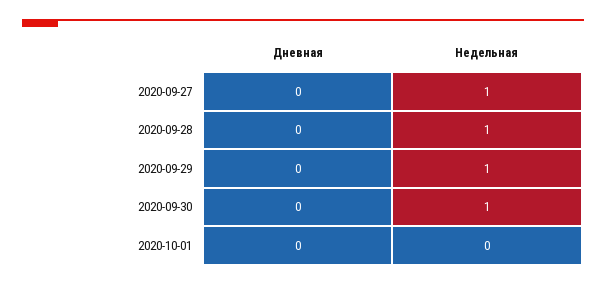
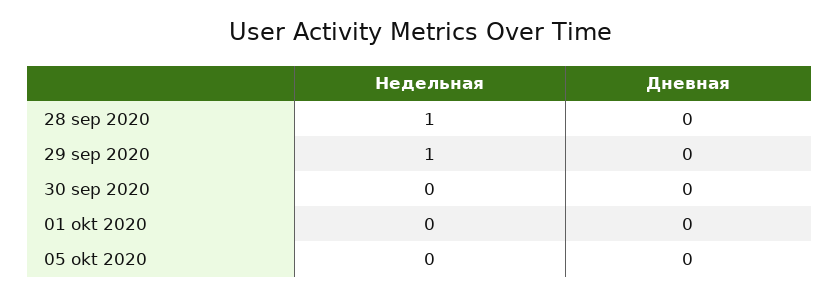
Дневная, 2020-09-27: 0 -> none
Недельная, 2020-09-27: 1 -> none
Недельная, 2020-09-30: 1 -> 0
Недельная, 05 okt 2020: none -> 0
Дневная, 05 okt 2020: none -> 0

